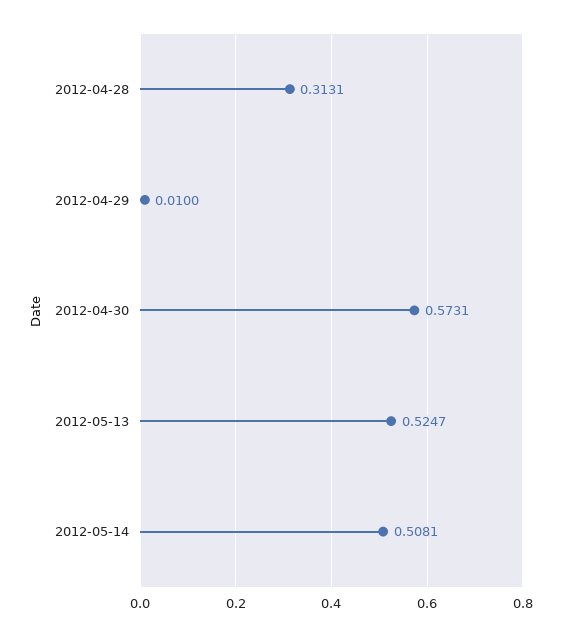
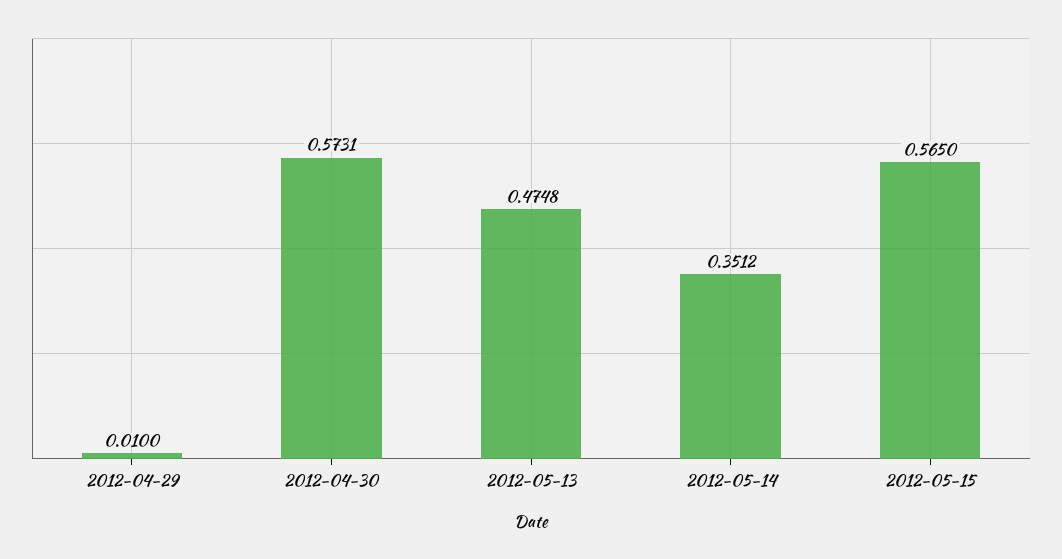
2012-04-28: 0.3131 -> none
2012-05-13: 0.5247 -> 0.4748
2012-05-14: 0.5081 -> 0.3512
2012-05-15: none -> 0.565

